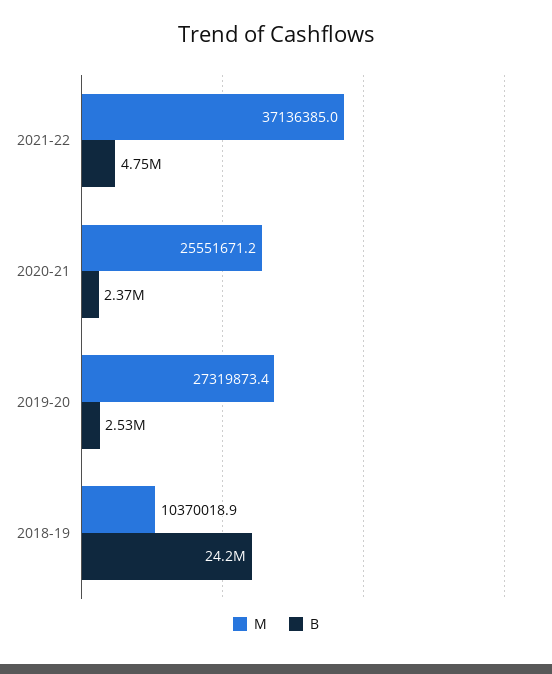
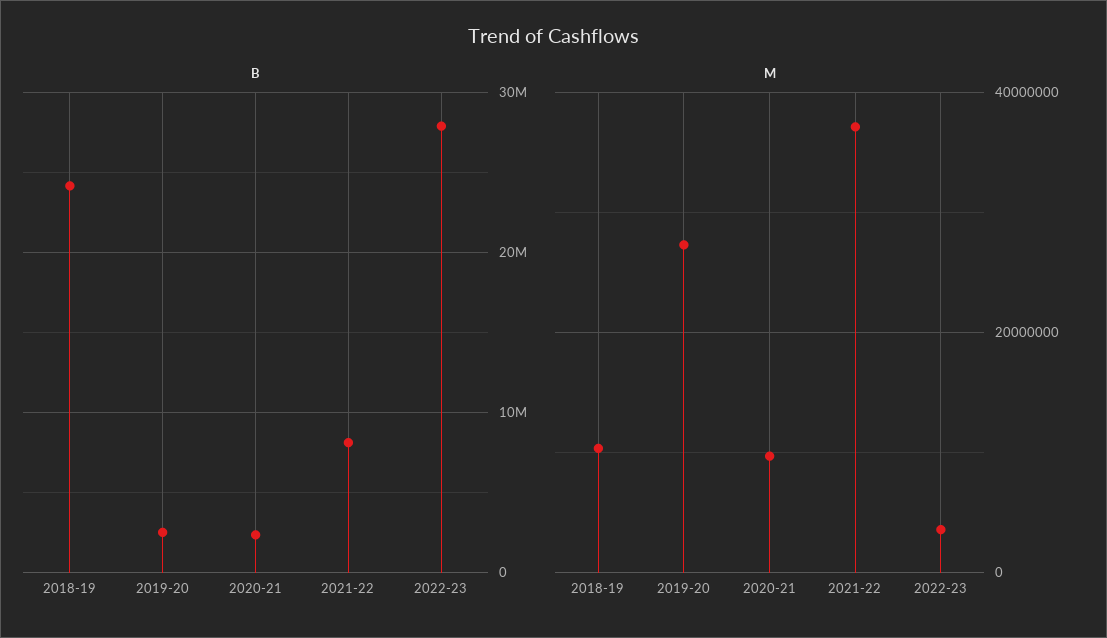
B, 2021-22: 4750000 -> 8000000
M, 2020-21: 25551671.2 -> 10000000
B, 2022-23: none -> 28000000
M, 2022-23: none -> 4000000

